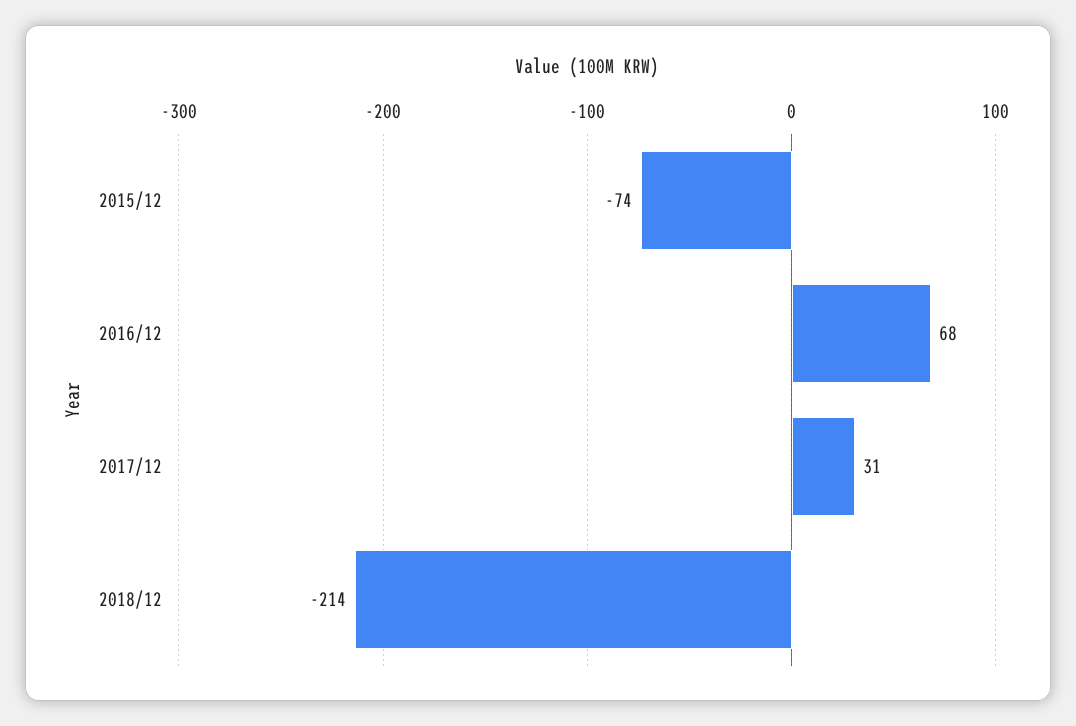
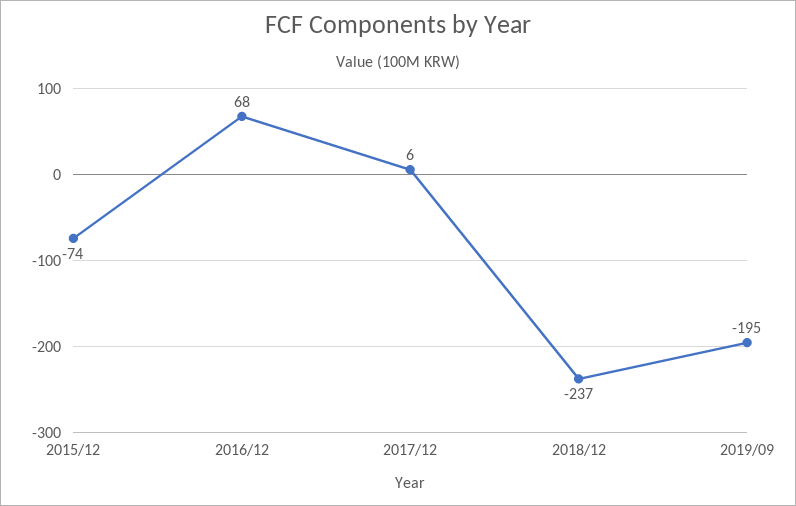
2017/12: 31 -> 6
2018/12: -214 -> -237
2019/09: none -> -195

